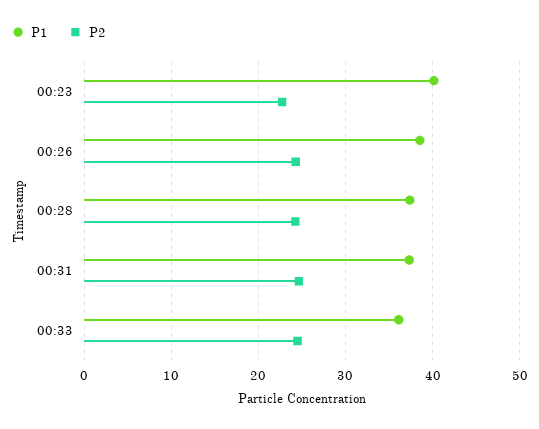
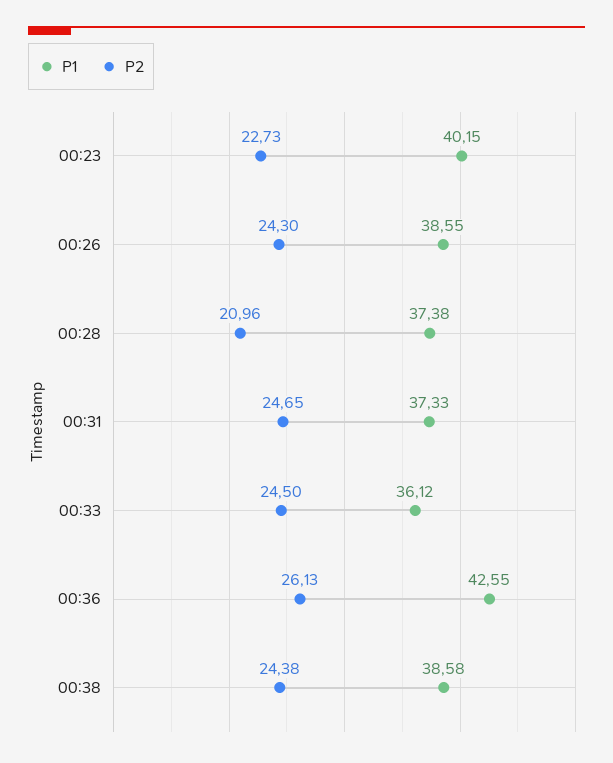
P2, 00:28: 24 -> 20.96
P1, 00:36: none -> 42.55
P2, 00:36: none -> 26.13
P1, 00:38: none -> 38.58
P2, 00:38: none -> 24.38

